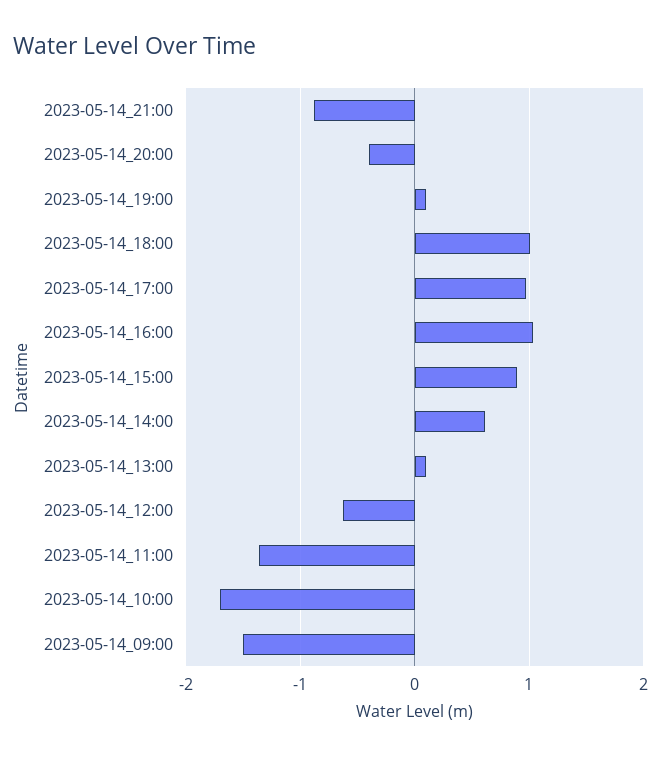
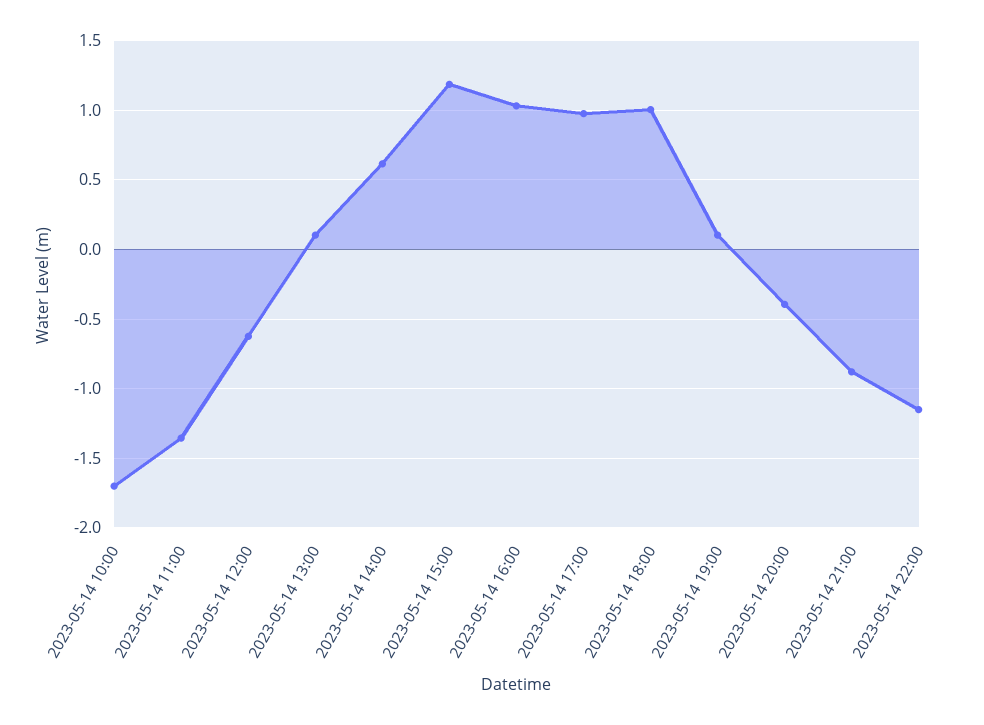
2023-05-14_15:00: 0.9 -> 1.2
2023-05-14_09:00: -1.5 -> none
2023-05-14 22:00: none -> -1.15

